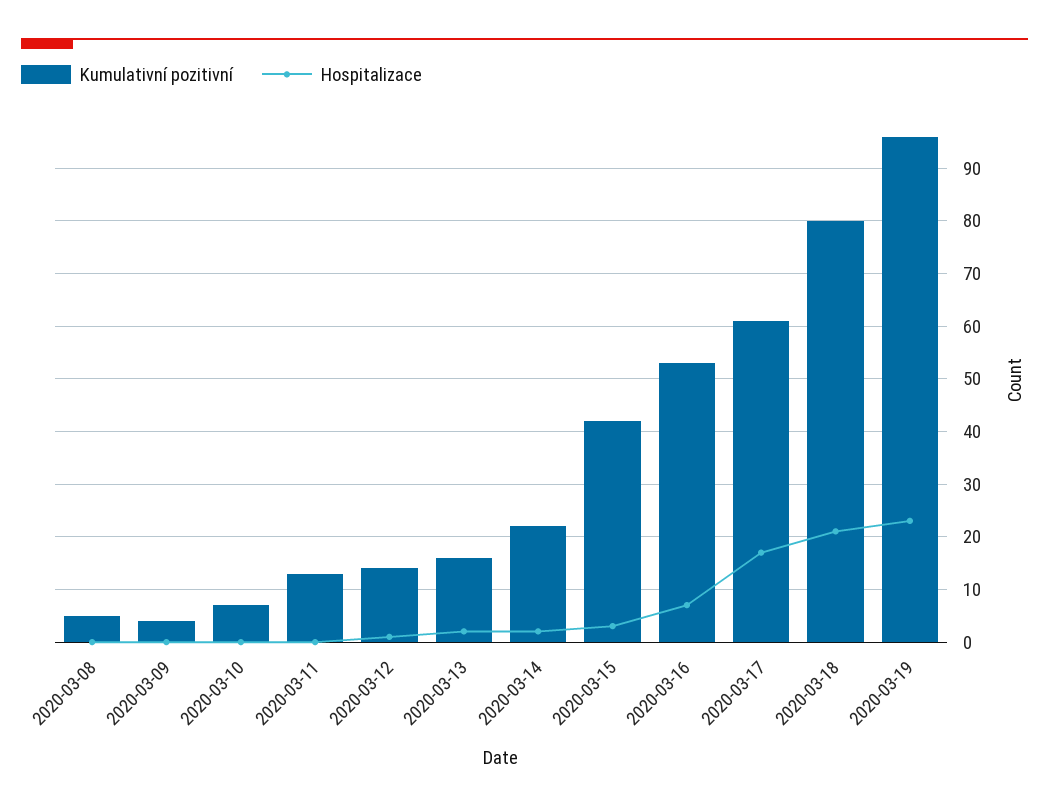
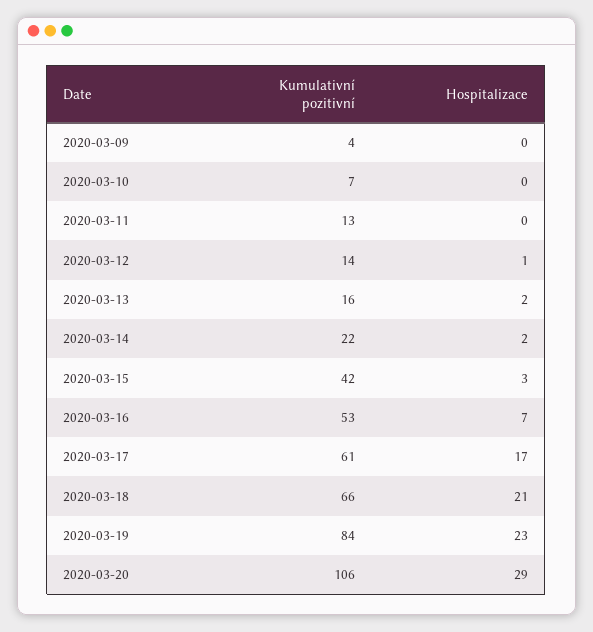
Kumulativní pozitivní, 2020-03-08: 5 -> none
Hospitalizace, 2020-03-08: 0 -> none
Kumulativní pozitivní, 2020-03-18: 80 -> 66
Kumulativní pozitivní, 2020-03-19: 95 -> 84
Kumulativní pozitivní, 2020-03-20: none -> 106
Hospitalizace, 2020-03-20: none -> 29

